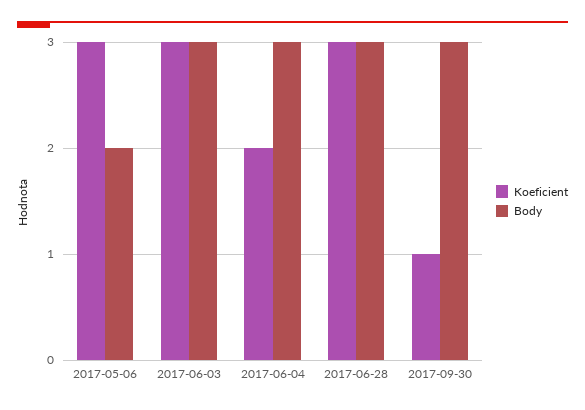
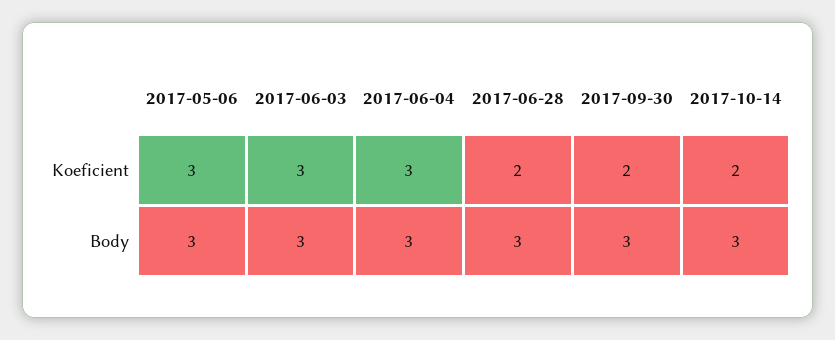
Body, 2017-05-06: 2 -> 3
Koeficient, 2017-06-04: 2 -> 3
Koeficient, 2017-06-28: 3 -> 2
Koeficient, 2017-09-30: 1 -> 2
Koeficient, 2017-10-14: none -> 2
Body, 2017-10-14: none -> 3

